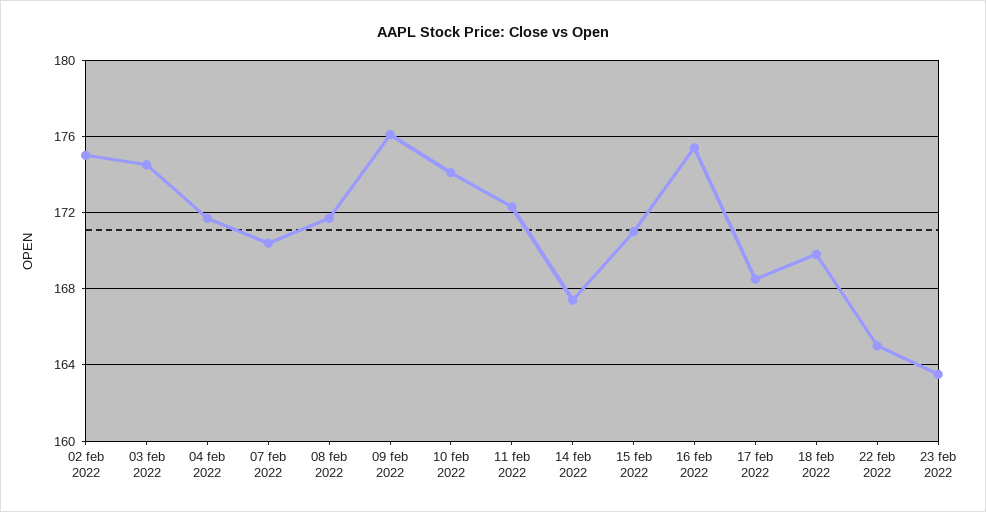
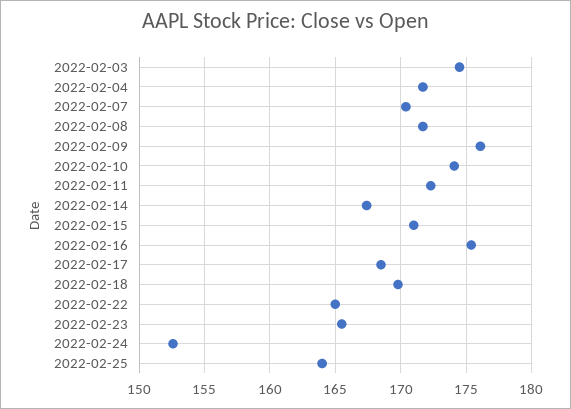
02 feb 2022: 175 -> none
23 feb 2022: 163.5 -> 165.5
2022-02-24: none -> 152.5
2022-02-25: none -> 164

